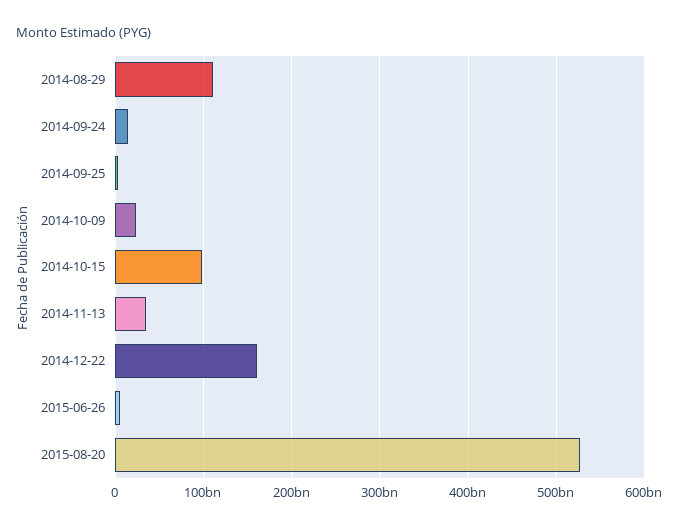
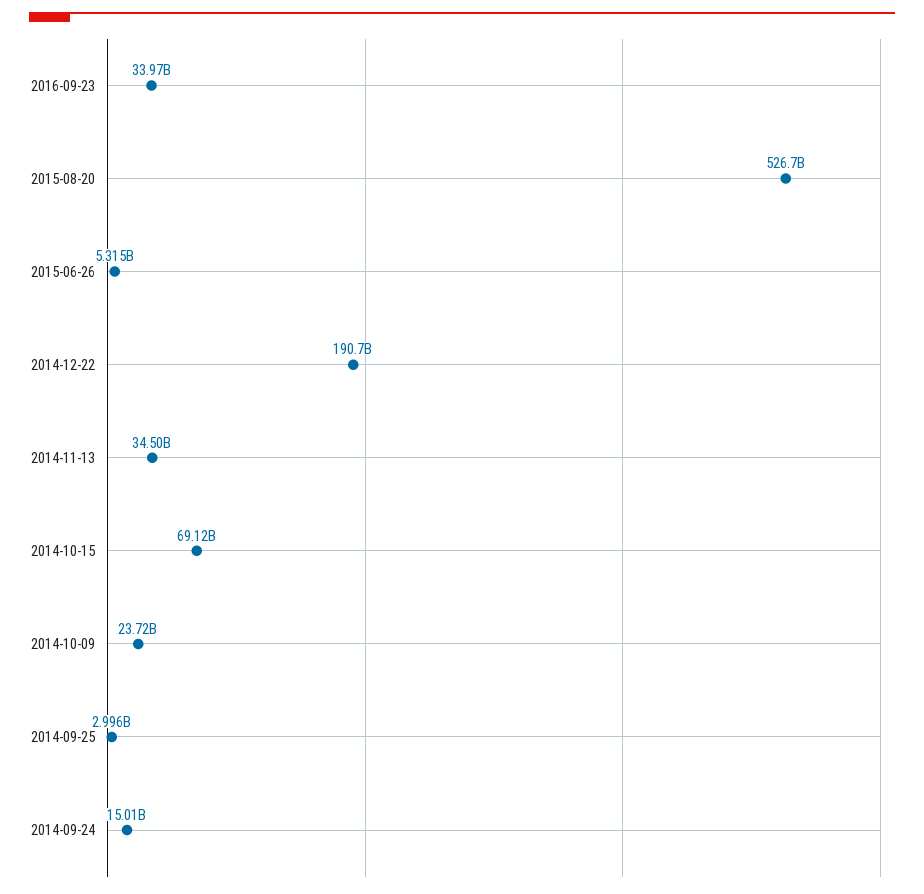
2014-08-29: 110000000000 -> none
2014-10-15: 100000000000 -> 69120000000
2014-12-22: 160000000000 -> 190700000000
2016-09-23: none -> 33970000000

